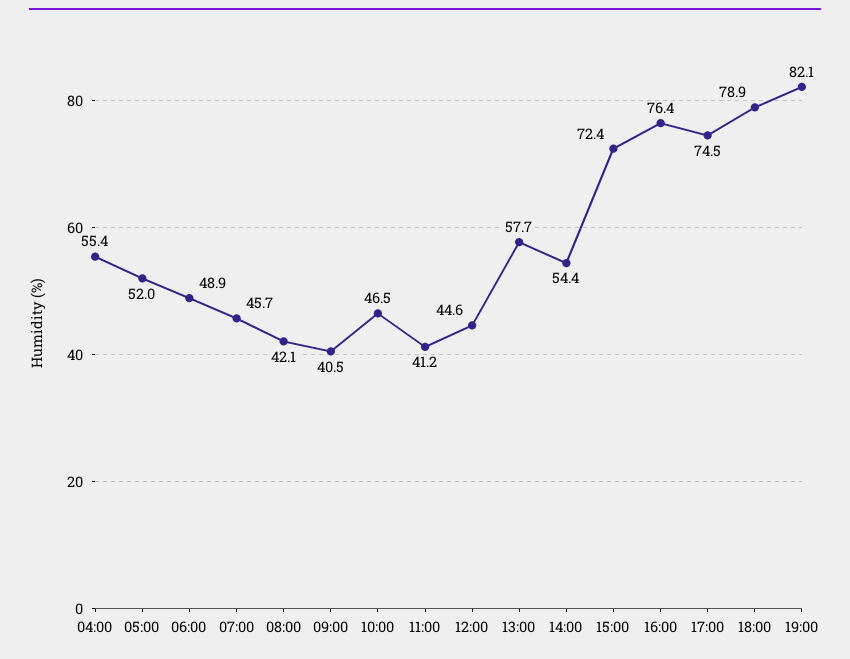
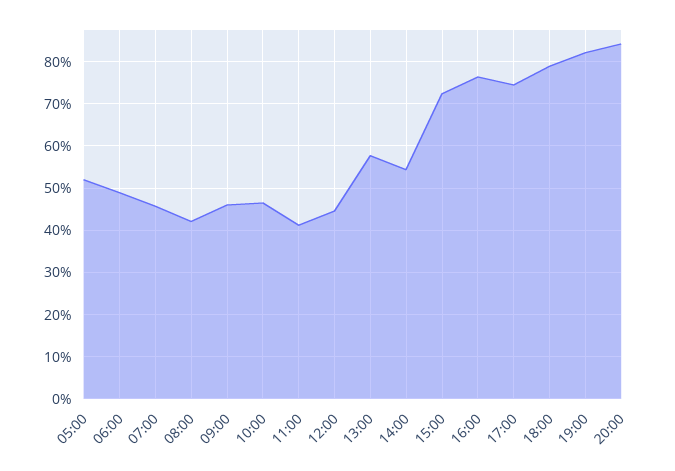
04:00: 55.4 -> none
09:00: 40.5 -> 46
20:00: none -> 84

